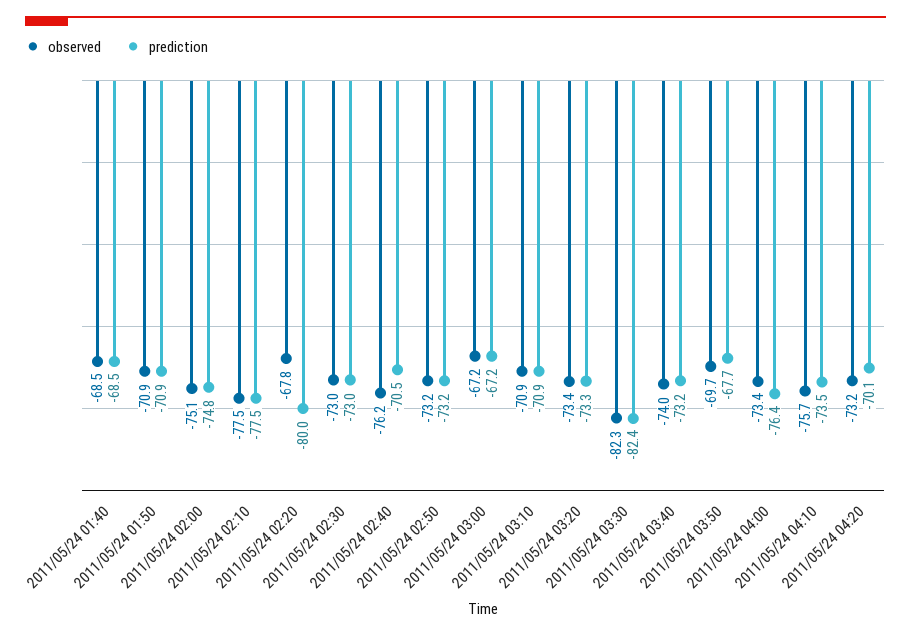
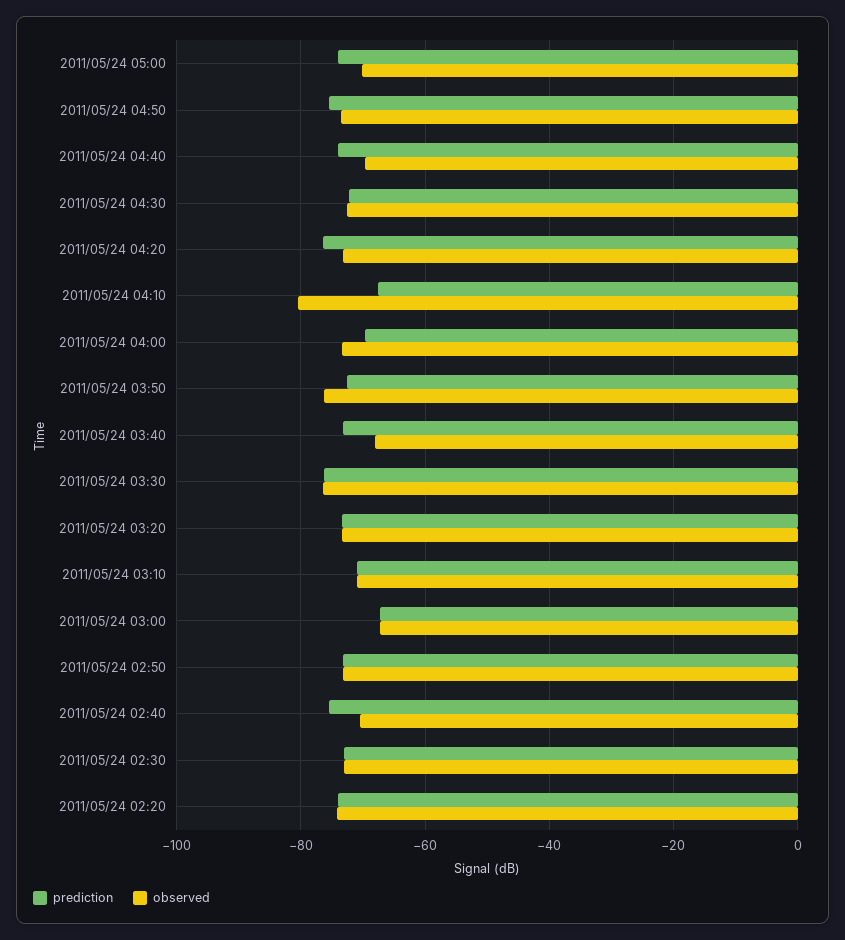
observed, 2011/05/24 01:40: -68.5 -> none
prediction, 2011/05/24 01:40: -68.5 -> none
observed, 2011/05/24 01:50: -70.9 -> none
prediction, 2011/05/24 01:50: -70.9 -> none
observed, 2011/05/24 02:00: -75.1 -> none
prediction, 2011/05/24 02:00: -74.8 -> none
observed, 2011/05/24 02:10: -77.5 -> none
prediction, 2011/05/24 02:10: -77.5 -> none
observed, 2011/05/24 02:20: -67.8 -> -74
prediction, 2011/05/24 02:20: -80 -> -74
observed, 2011/05/24 02:40: -76.2 -> -70
prediction, 2011/05/24 02:40: -70.5 -> -76
observed, 2011/05/24 03:30: -82.3 -> -76
prediction, 2011/05/24 03:30: -82.4 -> -76
observed, 2011/05/24 03:40: -74 -> -68
observed, 2011/05/24 03:50: -69.7 -> -76
prediction, 2011/05/24 03:50: -67.7 -> -72
prediction, 2011/05/24 04:00: -76.4 -> -70
observed, 2011/05/24 04:10: -75.7 -> -80
prediction, 2011/05/24 04:10: -73.5 -> -68
prediction, 2011/05/24 04:20: -70.1 -> -76
prediction, 2011/05/24 05:00: none -> -74
observed, 2011/05/24 05:00: none -> -70
prediction, 2011/05/24 04:50: none -> -76
observed, 2011/05/24 04:50: none -> -74
prediction, 2011/05/24 04:40: none -> -74
observed, 2011/05/24 04:40: none -> -70
prediction, 2011/05/24 04:30: none -> -72
observed, 2011/05/24 04:30: none -> -72

